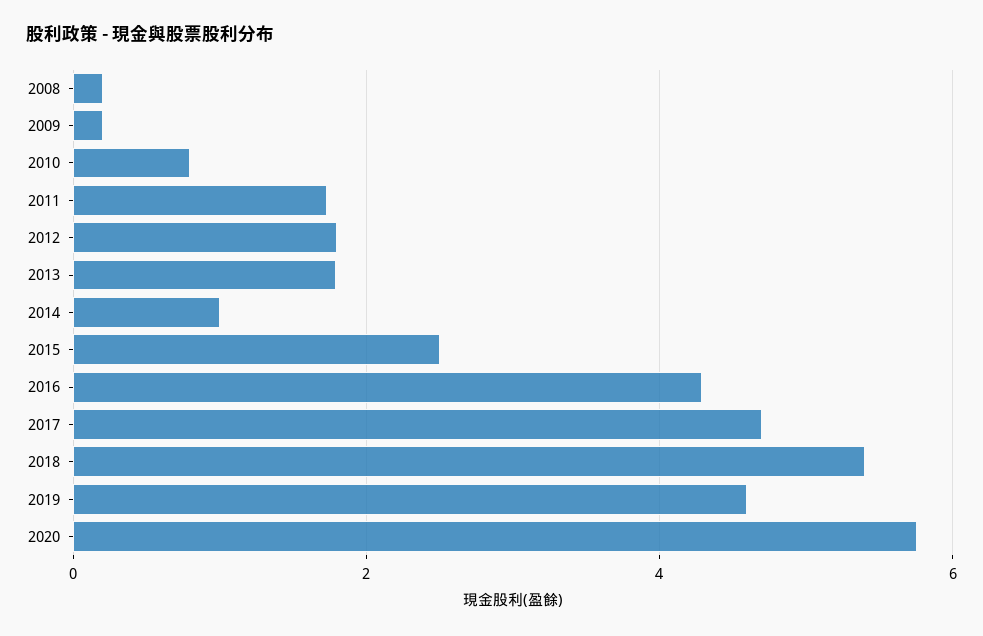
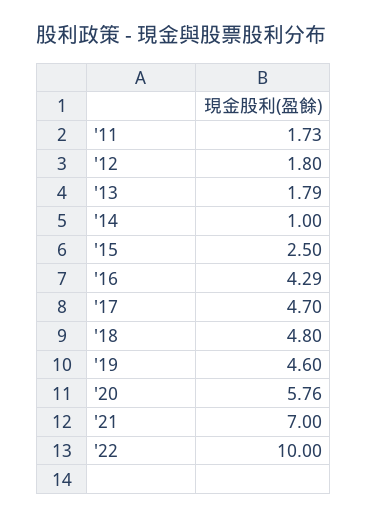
2008: 0.2 -> none
2009: 0.2 -> none
2010: 0.8 -> none
2018: 5.4 -> 4.8
'21: none -> 7
'22: none -> 10

